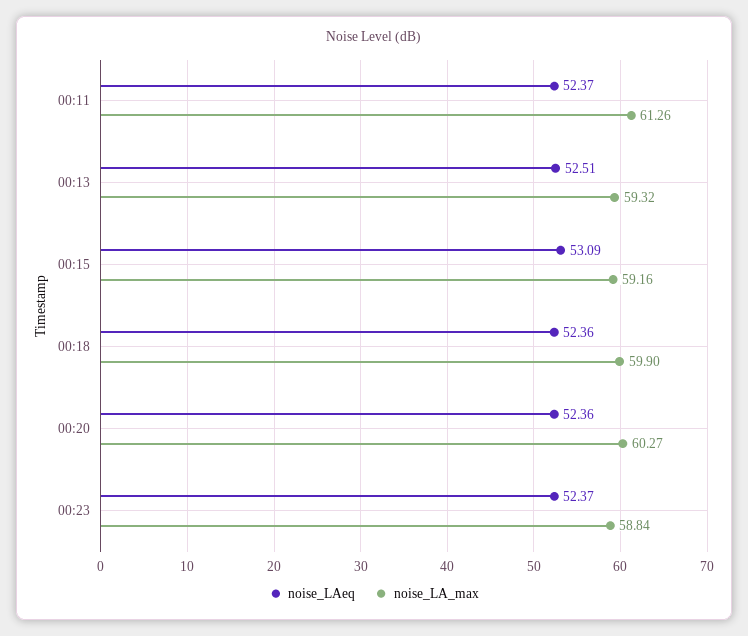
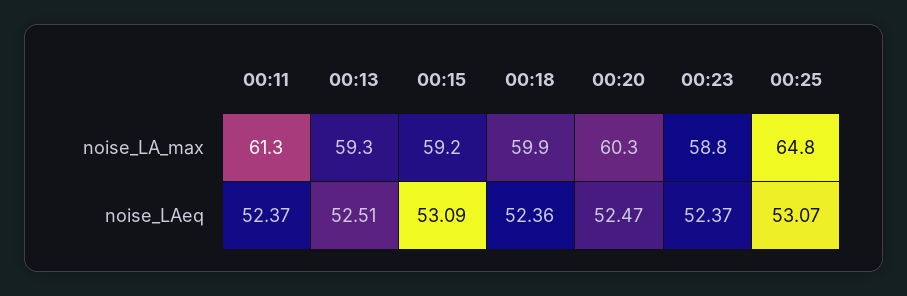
noise_LAeq, 00:20: 52.36 -> 52.47
noise_LA_max, 00:25: none -> 64.8
noise_LAeq, 00:25: none -> 53.07

